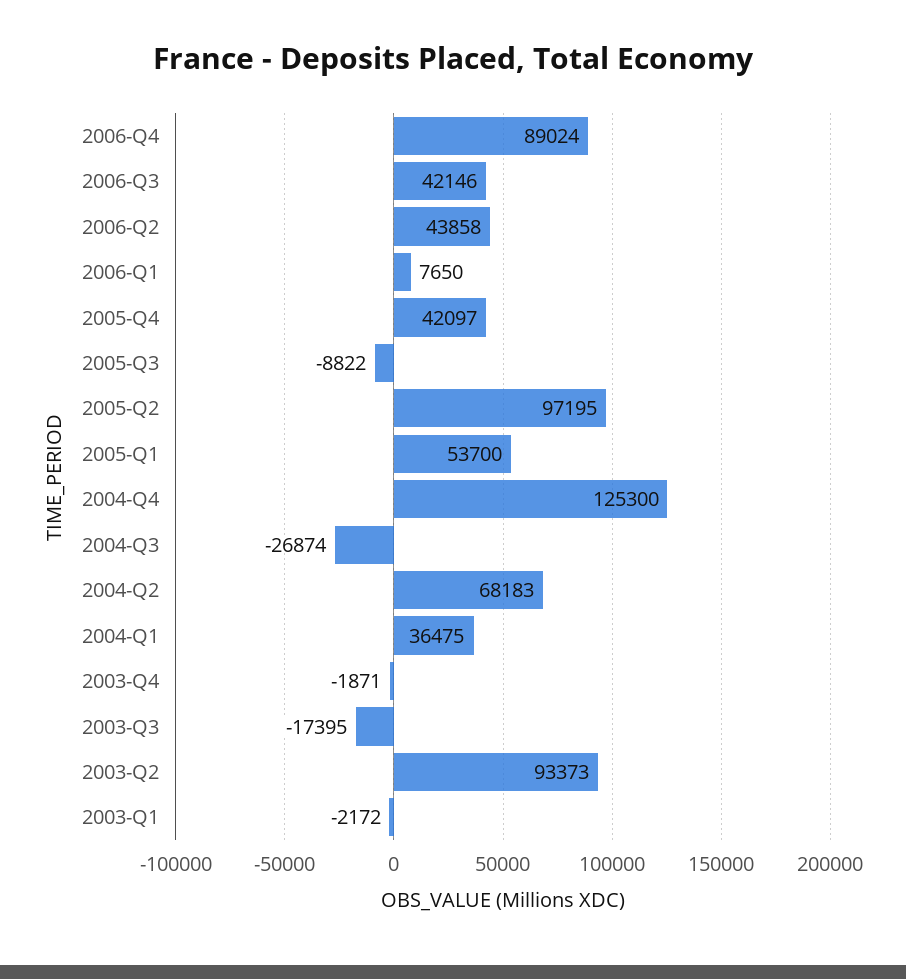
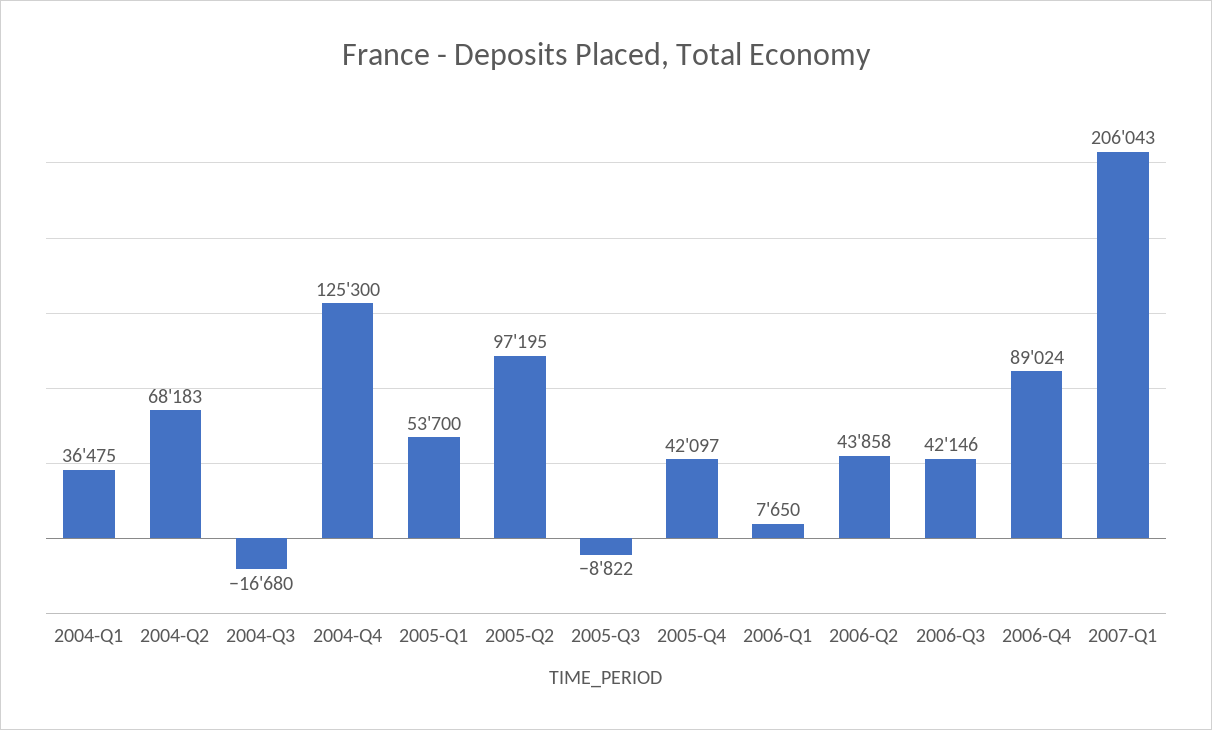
2004-Q3: -26874 -> -16680
2003-Q4: -1871 -> none
2003-Q3: -17395 -> none
2003-Q2: 93373 -> none
2003-Q1: -2172 -> none
2007-Q1: none -> 206043

